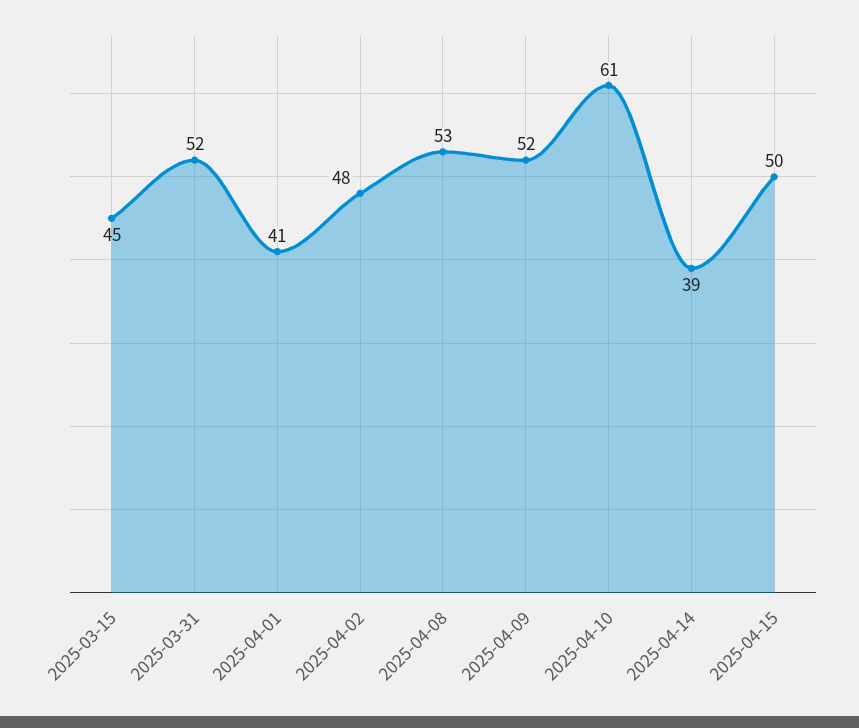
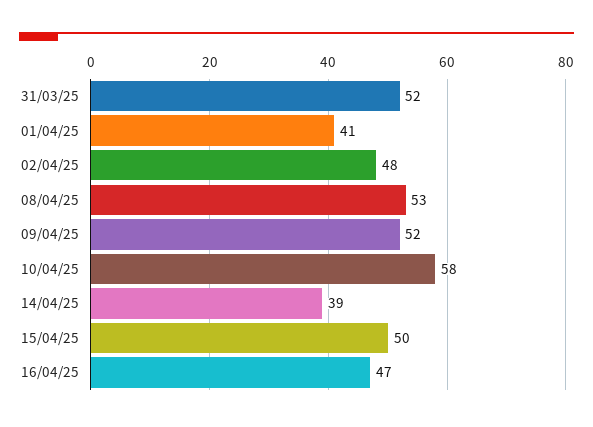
2025-03-15: 45 -> none
2025-04-10: 61 -> 58
16/04/25: none -> 47

